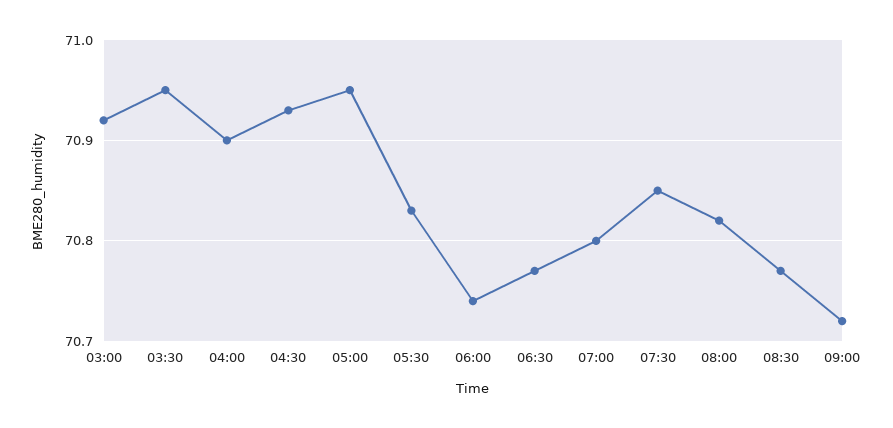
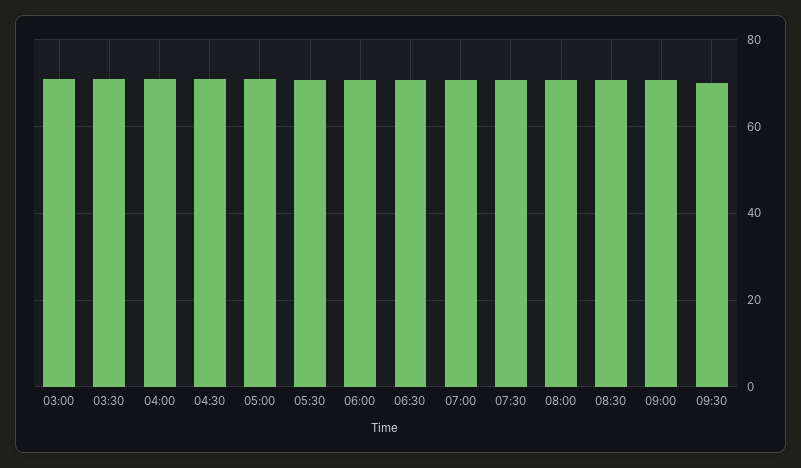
09:30: none -> 70

